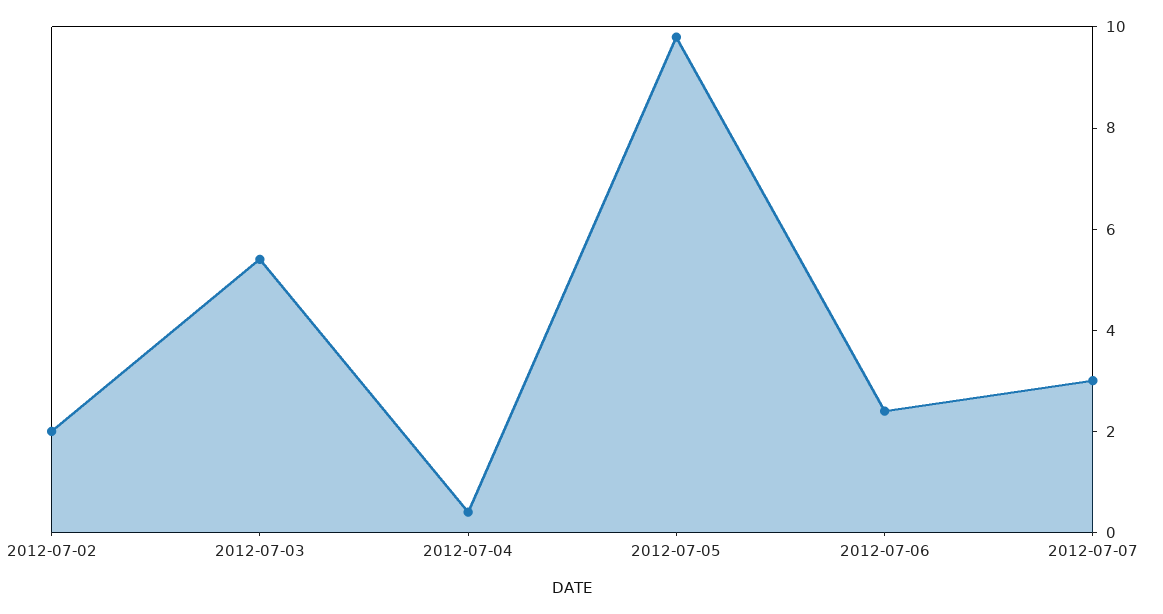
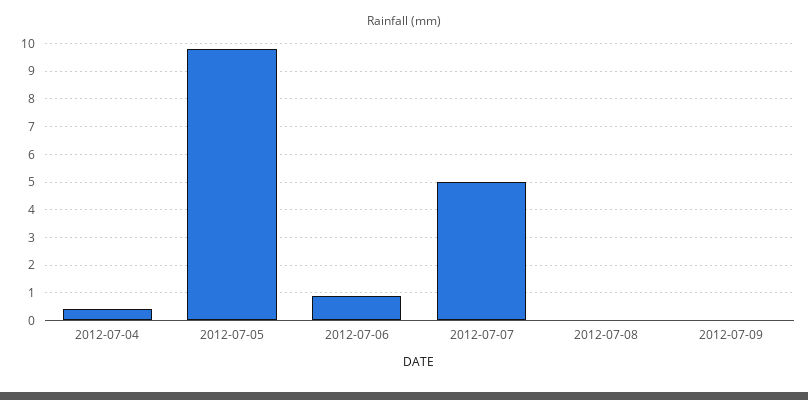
2012-07-02: 2 -> none
2012-07-03: 5.5 -> none
2012-07-06: 2.5 -> 1
2012-07-07: 3 -> 5
2012-07-08: none -> 0
2012-07-09: none -> 0

